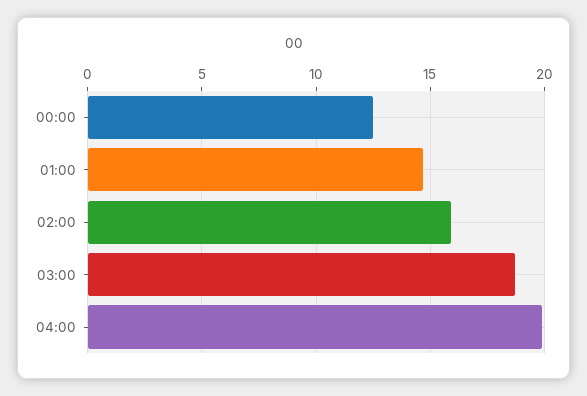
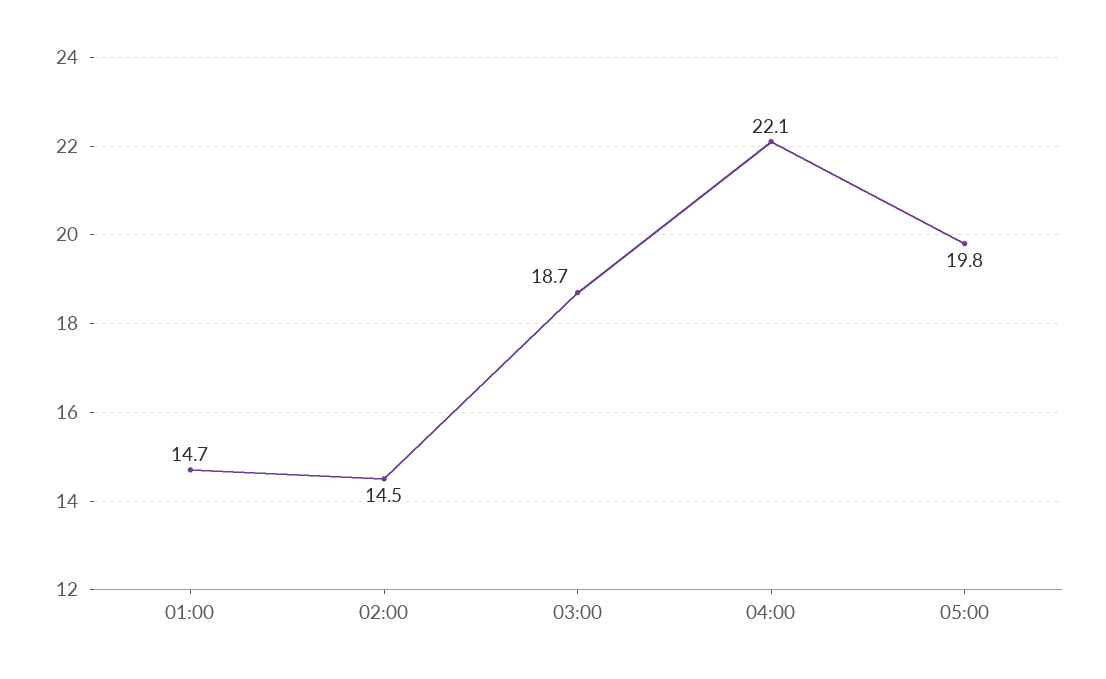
00:00: 12.5 -> none
02:00: 16 -> 14.5
04:00: 20 -> 22.1
05:00: none -> 19.8

